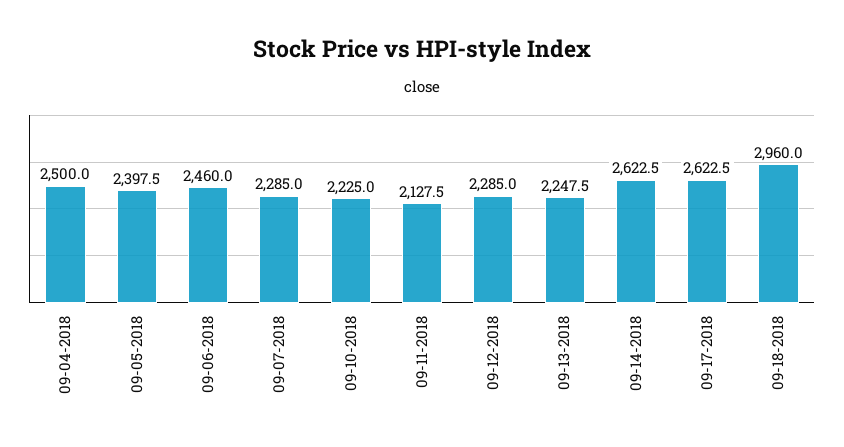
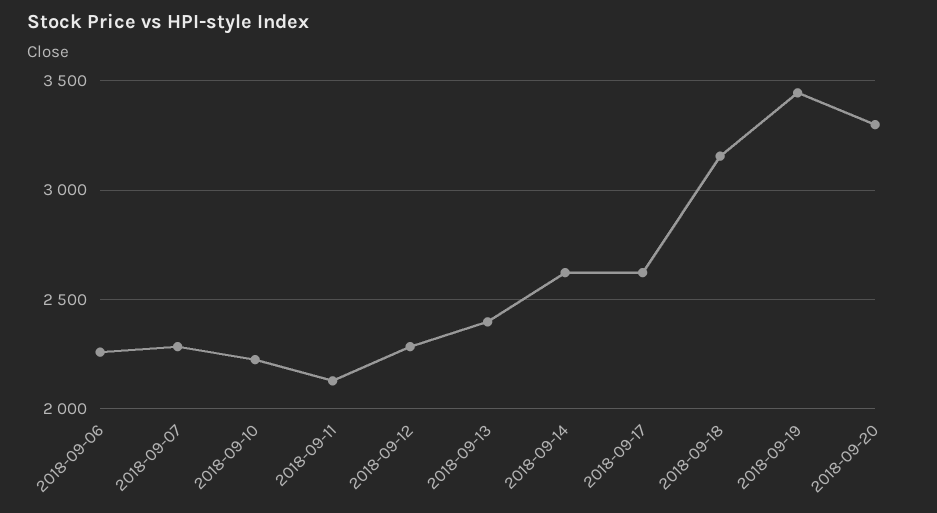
09-04-2018: 2500 -> none
09-05-2018: 2397.5 -> none
09-06-2018: 2460 -> 2250
09-13-2018: 2247.5 -> 2400
09-18-2018: 2960 -> 3150
2018-09-19: none -> 3450
2018-09-20: none -> 3300

